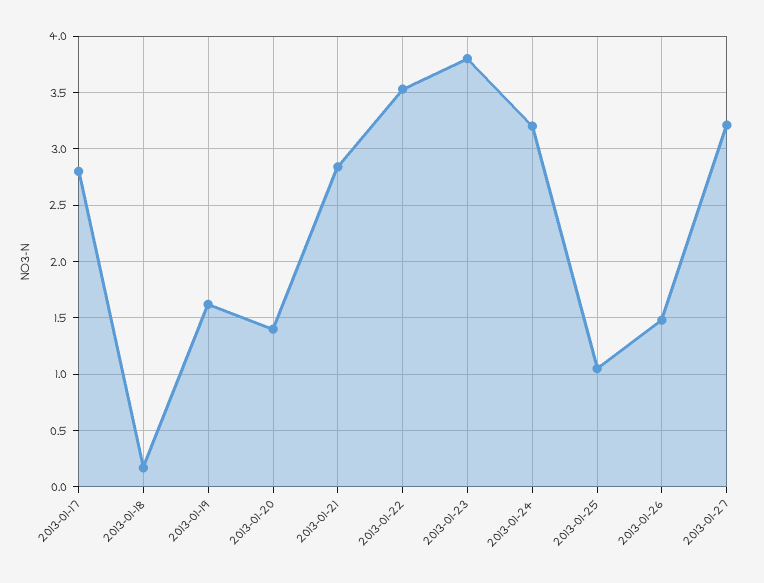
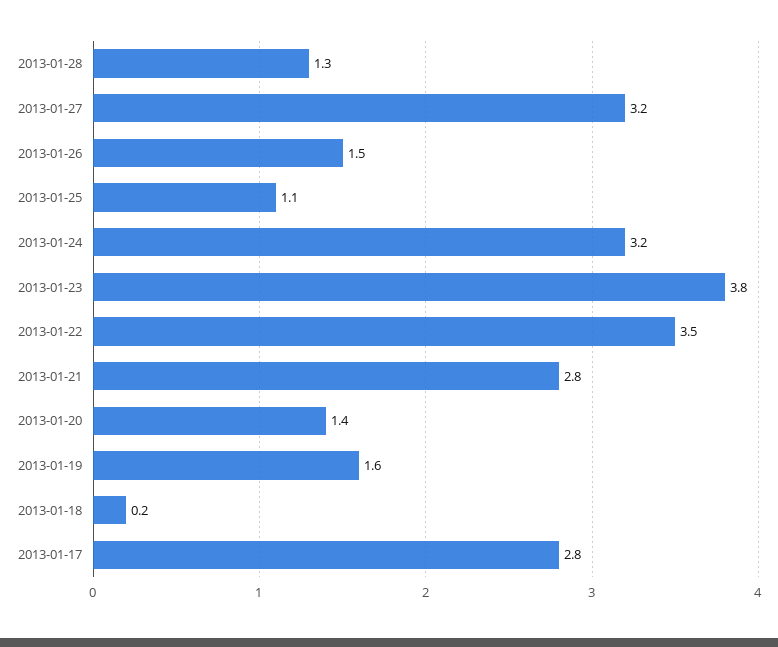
2013-01-28: none -> 1.3

